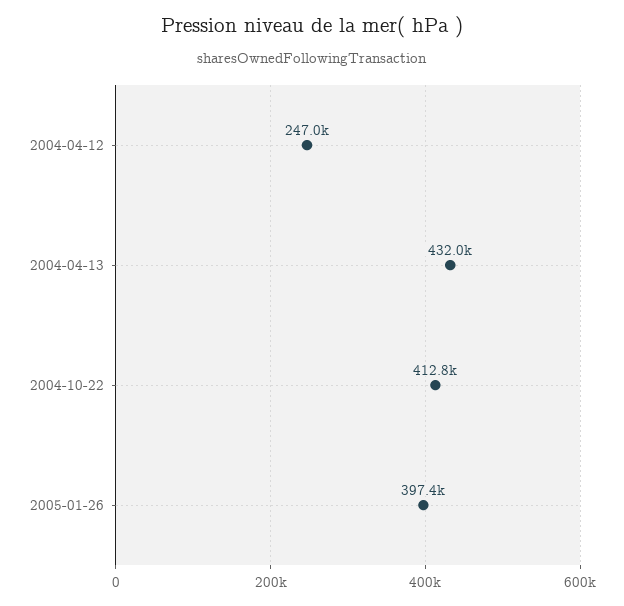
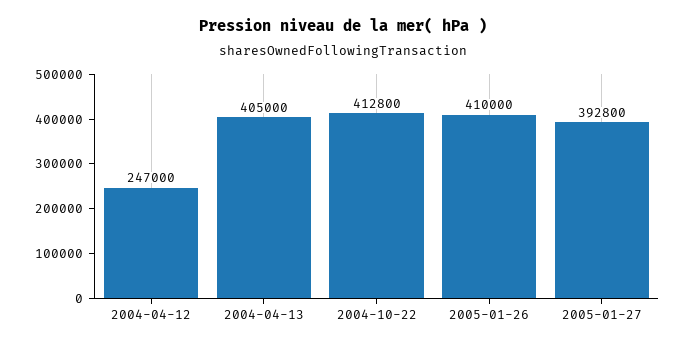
2004-04-13: 432000 -> 405000
2005-01-26: 397400 -> 410000
2005-01-27: none -> 392800

